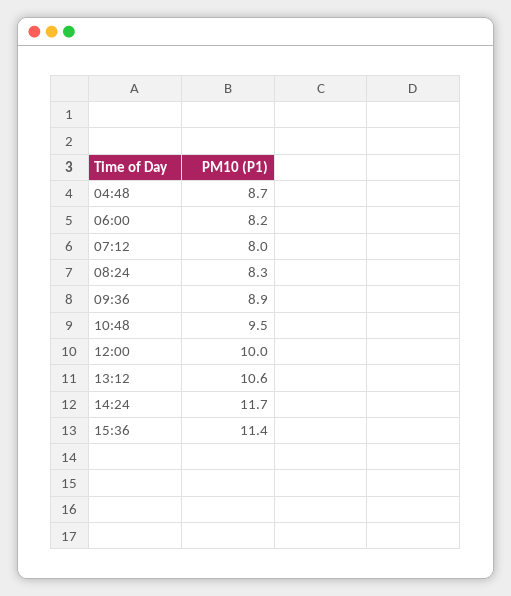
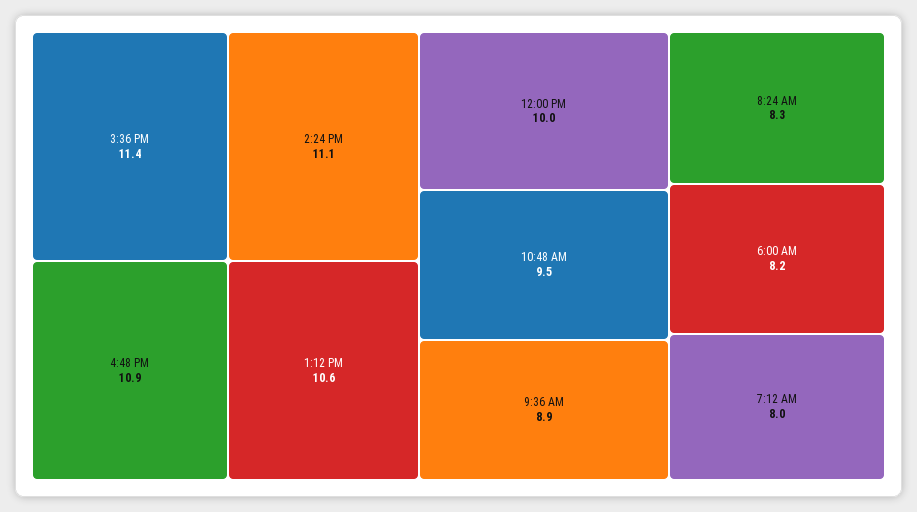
04:48: 8.7 -> none
14:24: 11.7 -> 11.1
4:48 PM: none -> 10.9

